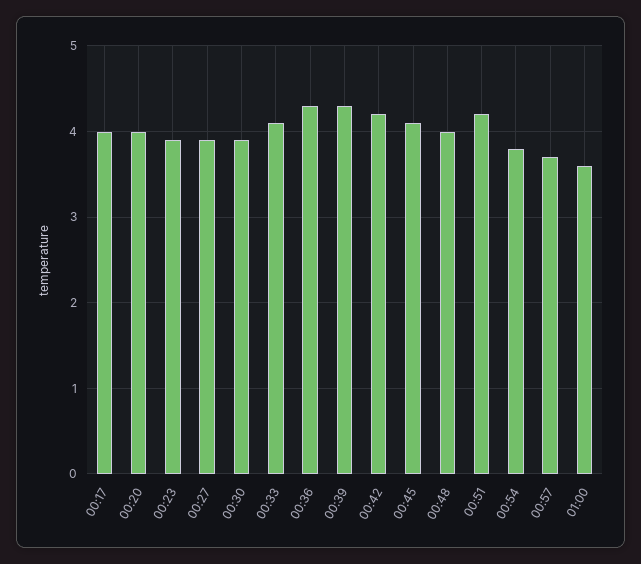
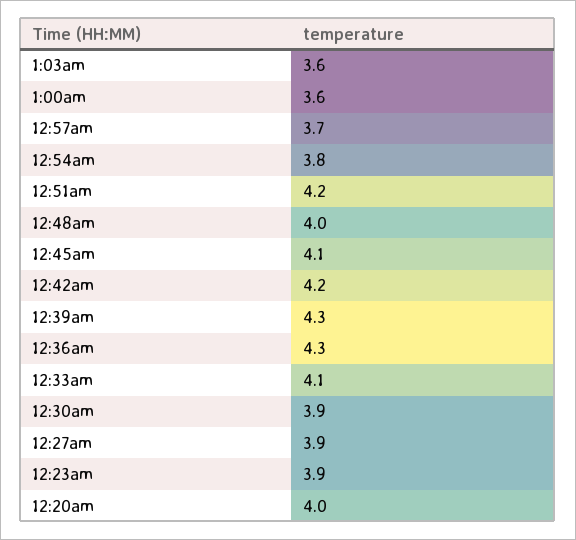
00:17: 4 -> none
1:03am: none -> 3.6

